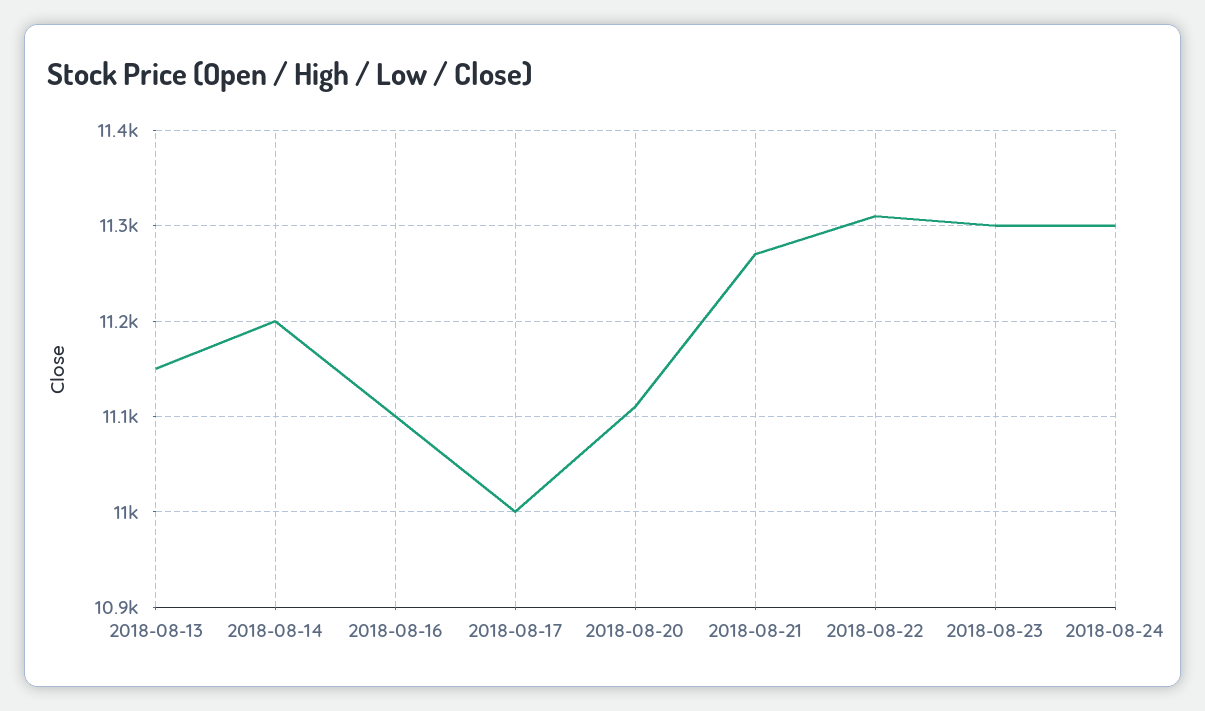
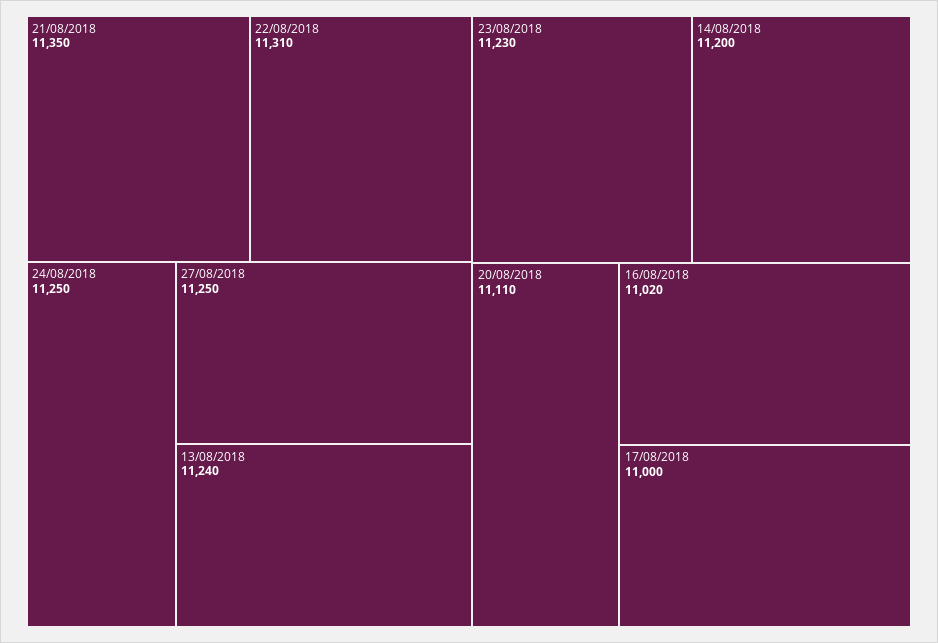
2018-08-13: 11150 -> 11240
2018-08-16: 11100 -> 11020
2018-08-21: 11270 -> 11350
2018-08-23: 11300 -> 11230
2018-08-24: 11300 -> 11250
27/08/2018: none -> 11250

